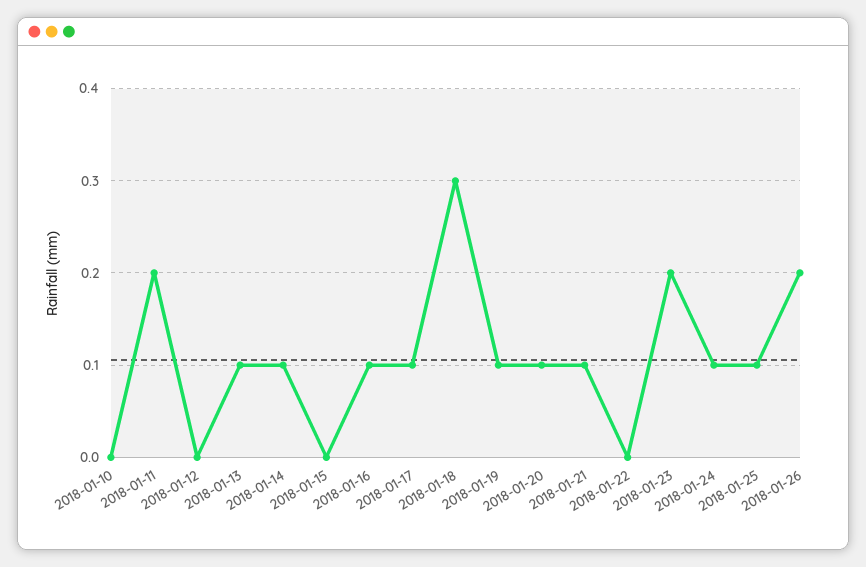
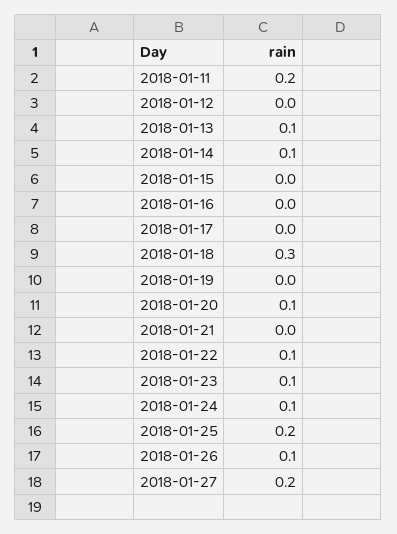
2018-01-10: 0 -> none
2018-01-16: 0.1 -> 0
2018-01-17: 0.1 -> 0
2018-01-19: 0.1 -> 0
2018-01-21: 0.1 -> 0
2018-01-22: 0 -> 0.1
2018-01-23: 0.2 -> 0.1
2018-01-25: 0.1 -> 0.2
2018-01-26: 0.2 -> 0.1
2018-01-27: none -> 0.2

